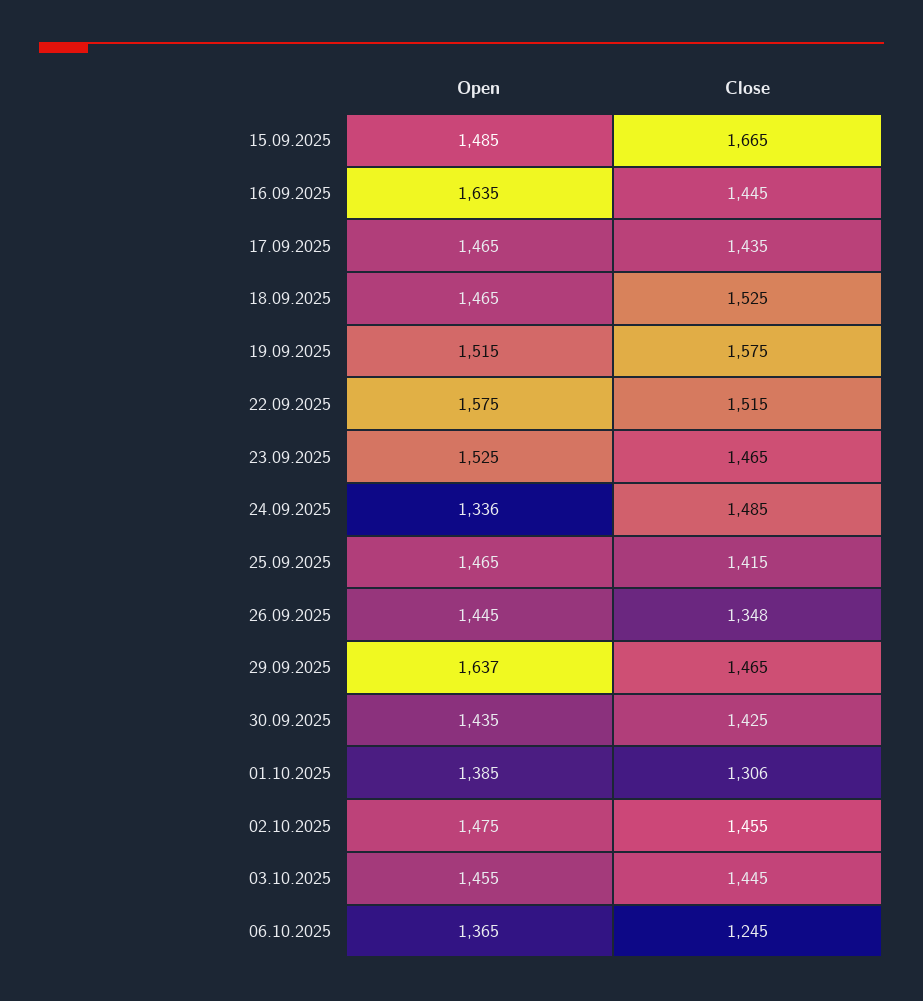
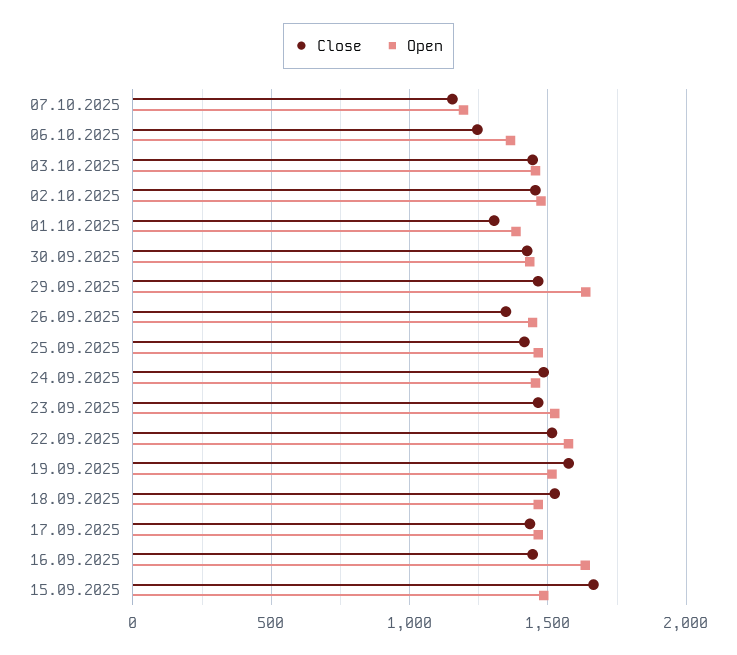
Open, 24.09.2025: 1336 -> 1450
Close, 07.10.2025: none -> 1150
Open, 07.10.2025: none -> 1200

